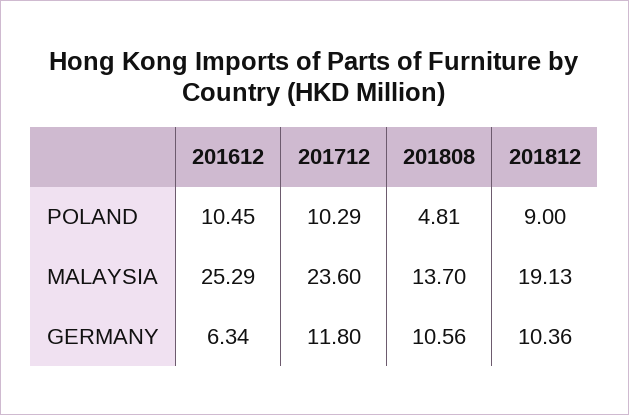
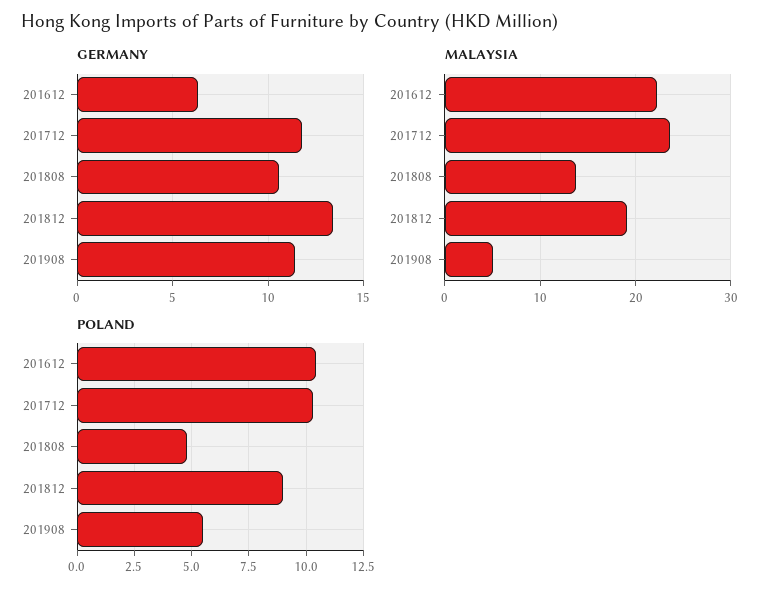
MALAYSIA, 201612: 25.29 -> 22
GERMANY, 201812: 10.36 -> 13.5
GERMANY, 201908: none -> 11.5
MALAYSIA, 201908: none -> 5
POLAND, 201908: none -> 5.5

